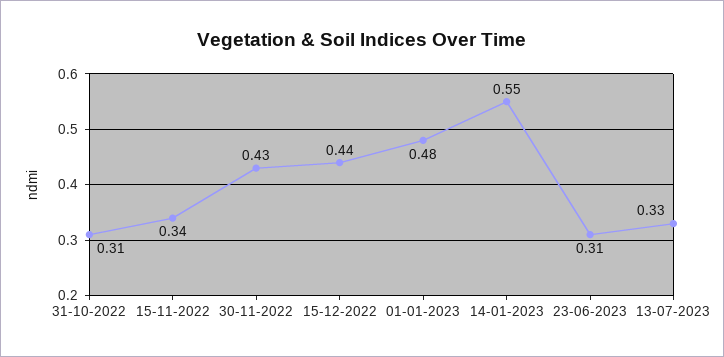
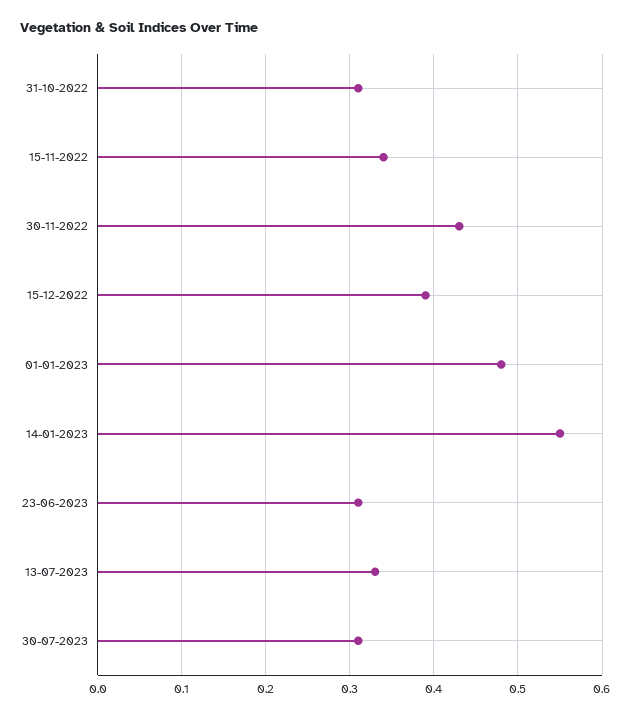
15-12-2022: 0.44 -> 0.39
30-07-2023: none -> 0.31

